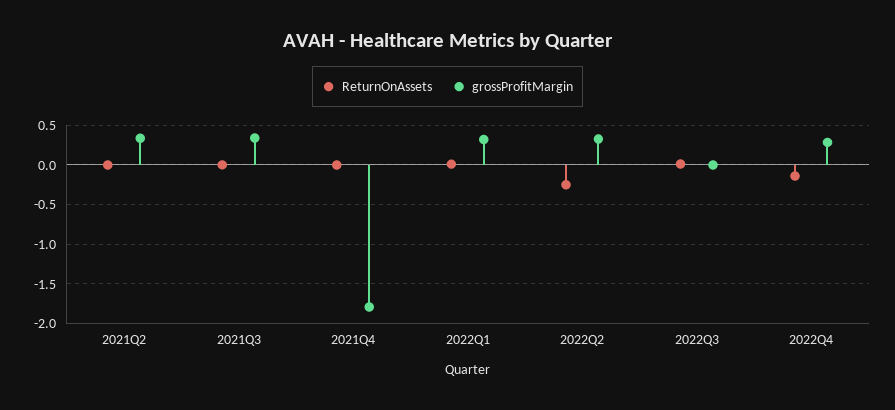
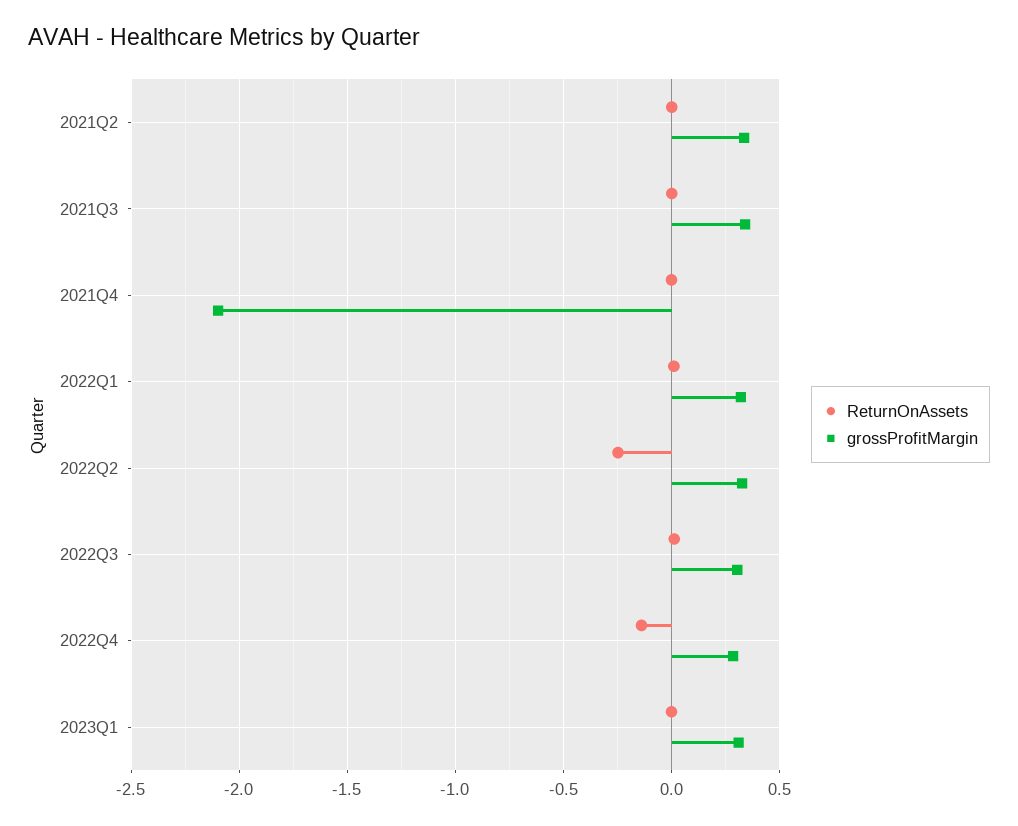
grossProfitMargin, 2021Q4: -1.8 -> -2.1
grossProfitMargin, 2022Q3: 0 -> 0.3
ReturnOnAssets, 2023Q1: none -> 0
grossProfitMargin, 2023Q1: none -> 0.3

